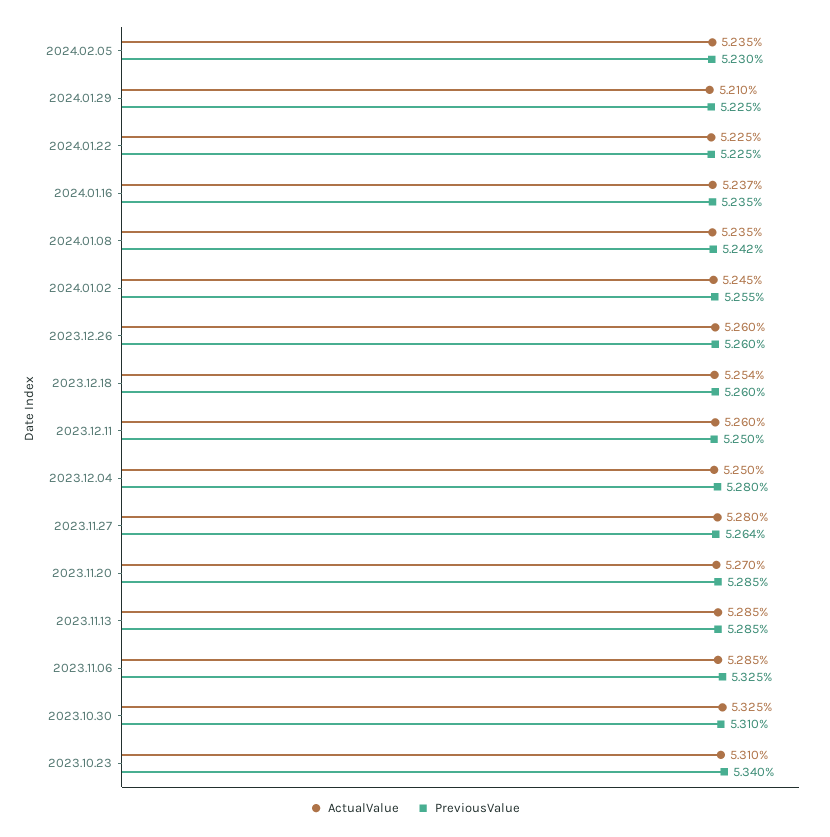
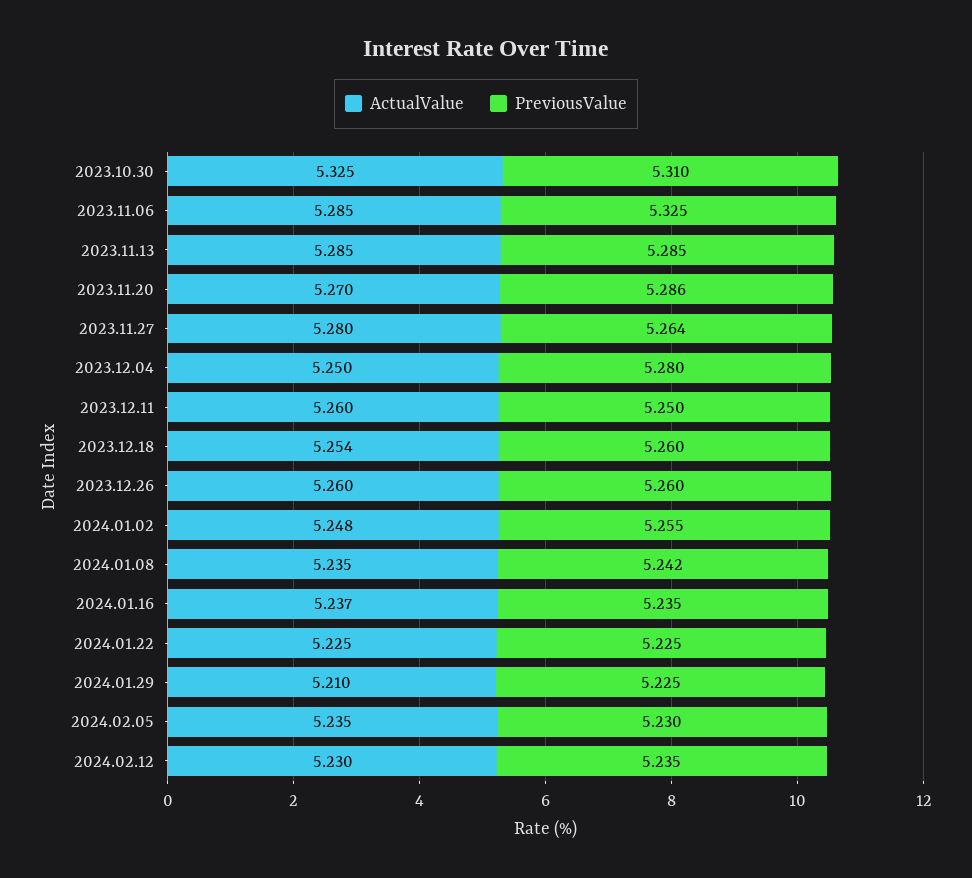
ActualValue, 2024.01.02: 5.245 -> 5.248
PreviousValue, 2023.11.20: 5.285 -> 5.286
ActualValue, 2023.10.23: 5.31 -> none
PreviousValue, 2023.10.23: 5.34 -> none
ActualValue, 2024.02.12: none -> 5.23
PreviousValue, 2024.02.12: none -> 5.235

